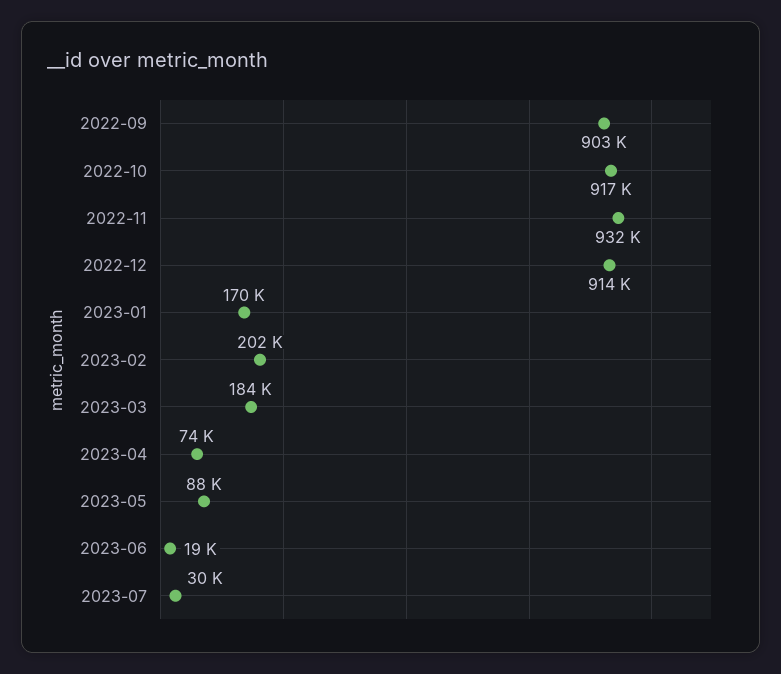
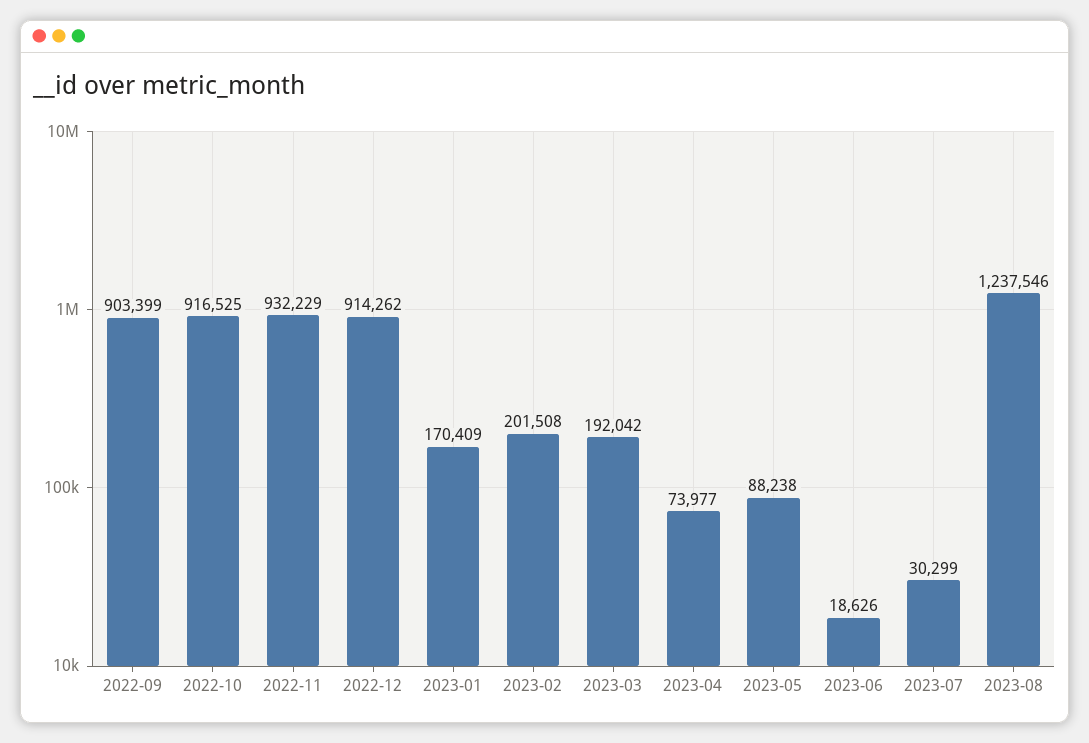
2023-03: 184000 -> 192042
2023-08: none -> 1237546

